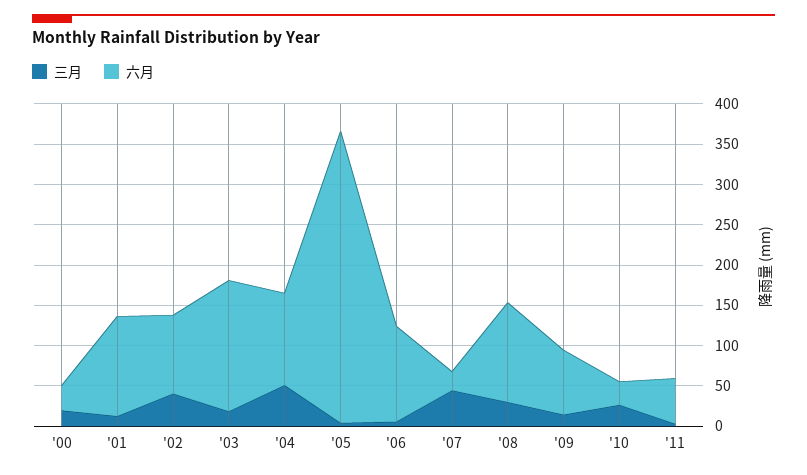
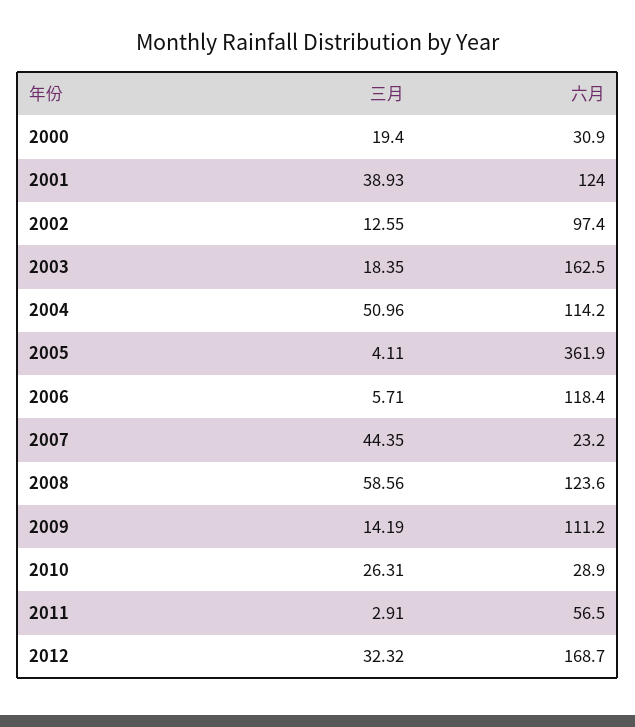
三月, '01: 10 -> 38.93
三月, '02: 40 -> 12.55
三月, '08: 30 -> 58.56
六月, '09: 80 -> 111.2
三月, 2012: none -> 32.32
六月, 2012: none -> 168.7

